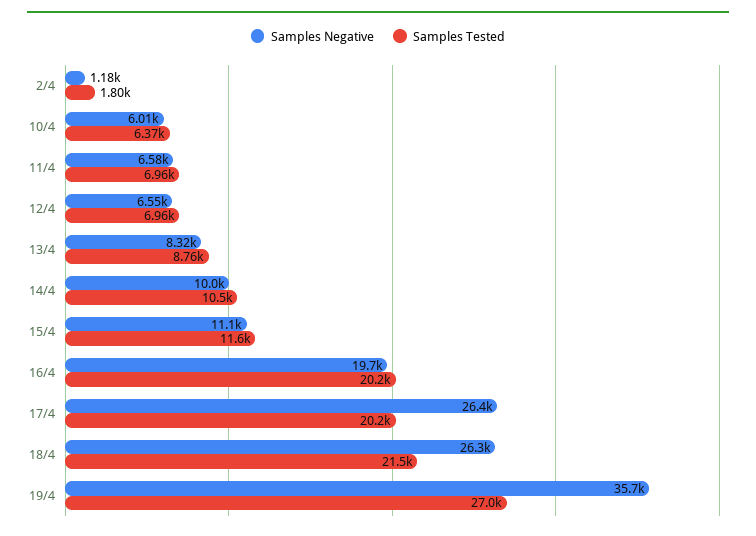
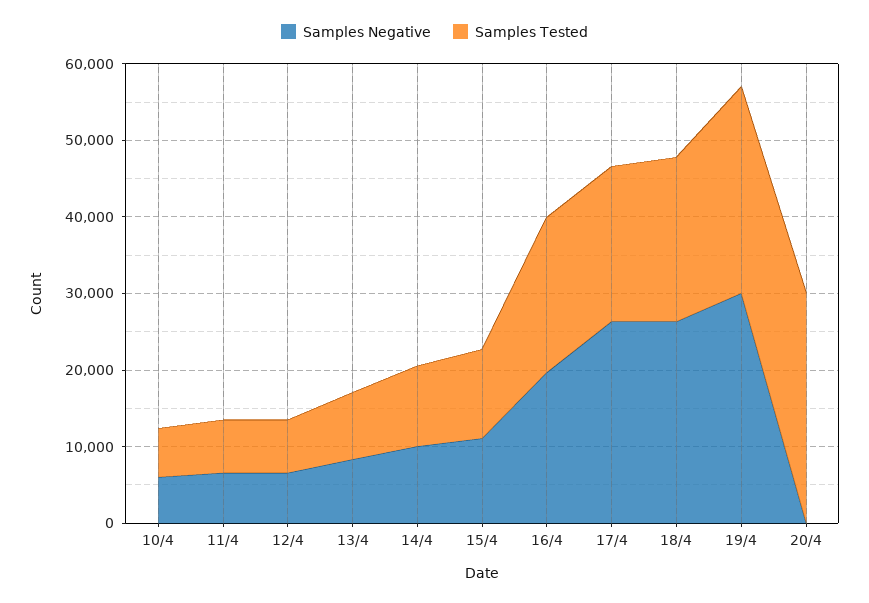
Samples Negative, 2/4: 1180 -> none
Samples Tested, 2/4: 1800 -> none
Samples Negative, 19/4: 35700 -> 30000
Samples Negative, 20/4: none -> 0
Samples Tested, 20/4: none -> 30000

